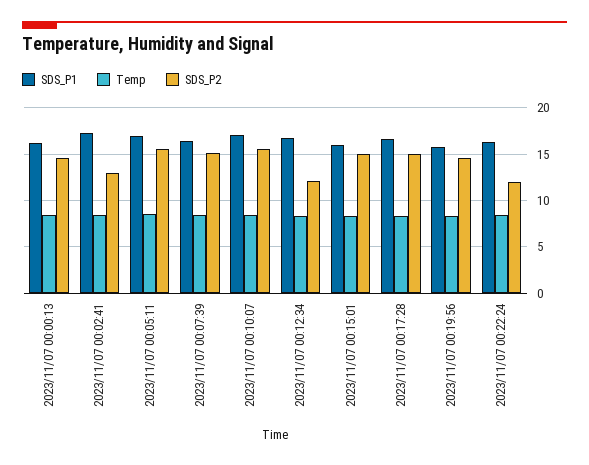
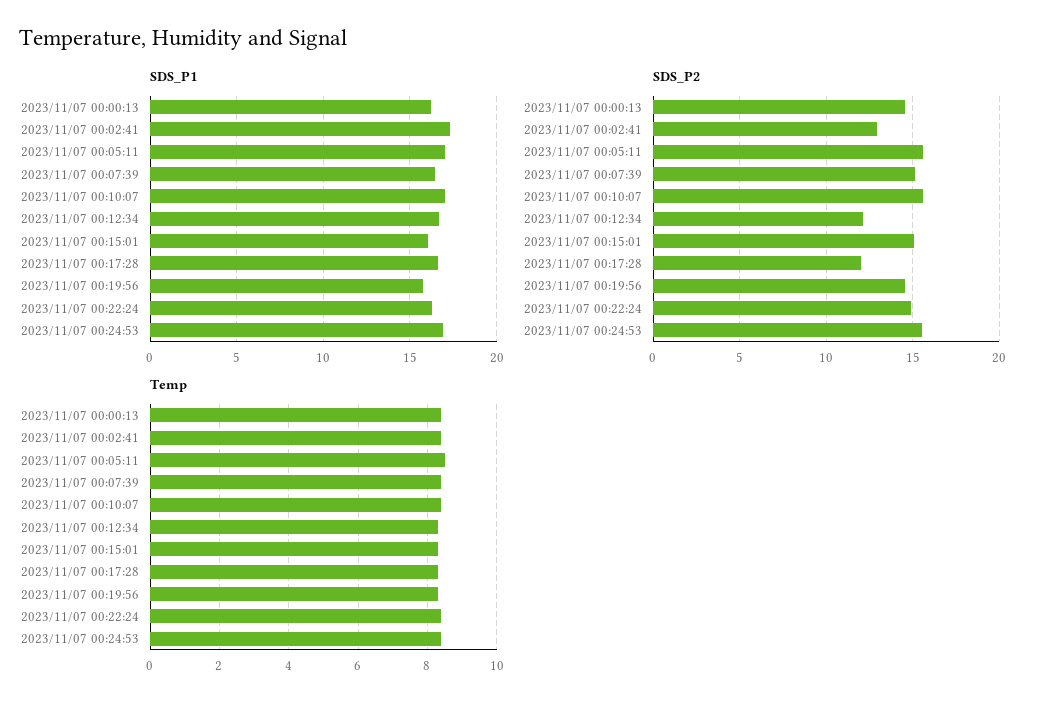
SDS_P2, 2023/11/07 00:17:28: 15 -> 12
SDS_P2, 2023/11/07 00:22:24: 12 -> 15
SDS_P1, 2023/11/07 00:24:53: none -> 17
SDS_P2, 2023/11/07 00:24:53: none -> 15.5
Temp, 2023/11/07 00:24:53: none -> 8.5

